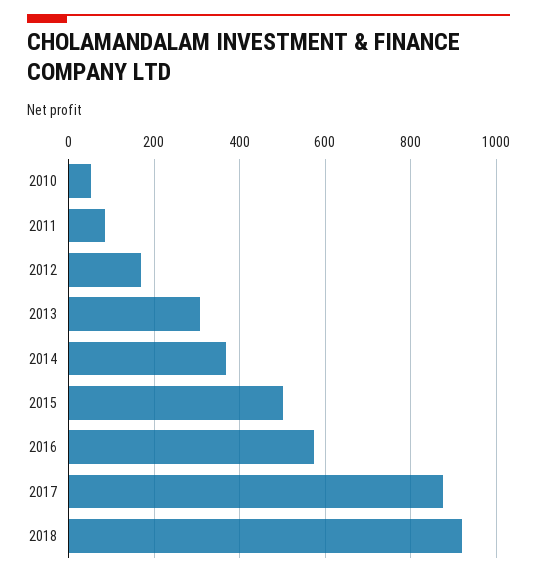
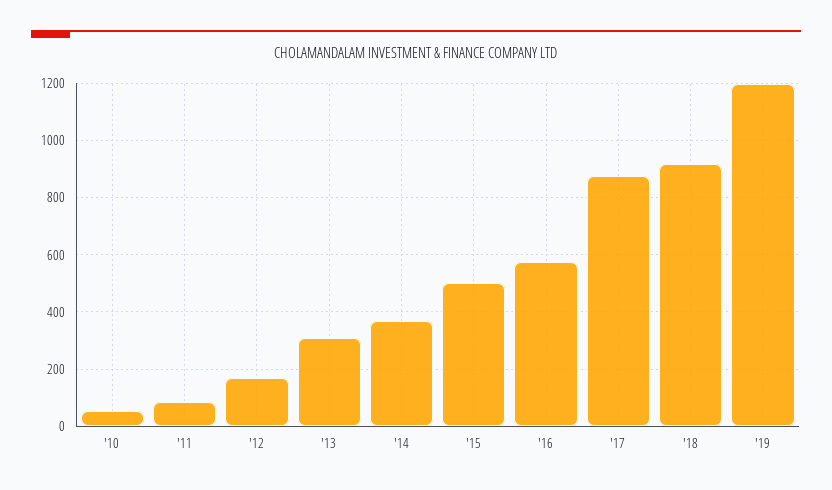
'19: none -> 1200

